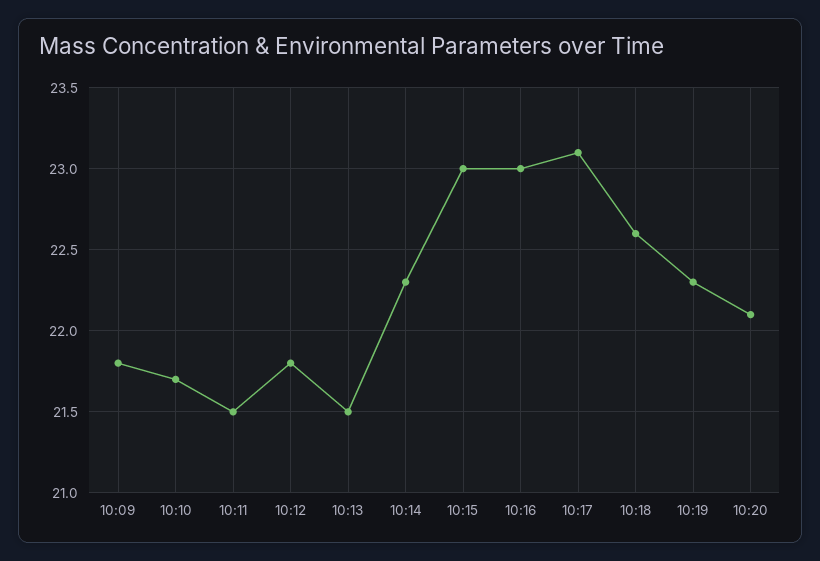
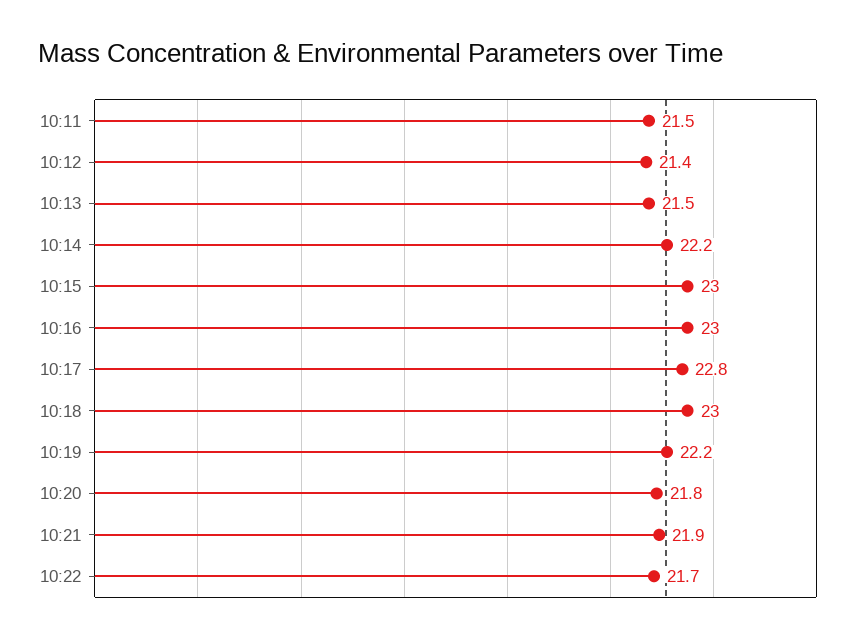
10:09: 21.8 -> none
10:10: 21.7 -> none
10:12: 21.8 -> 21.4
10:14: 22.3 -> 22.2
10:17: 23.1 -> 22.8
10:18: 22.6 -> 23
10:19: 22.3 -> 22.2
10:20: 22.1 -> 21.8
10:21: none -> 21.9
10:22: none -> 21.7

